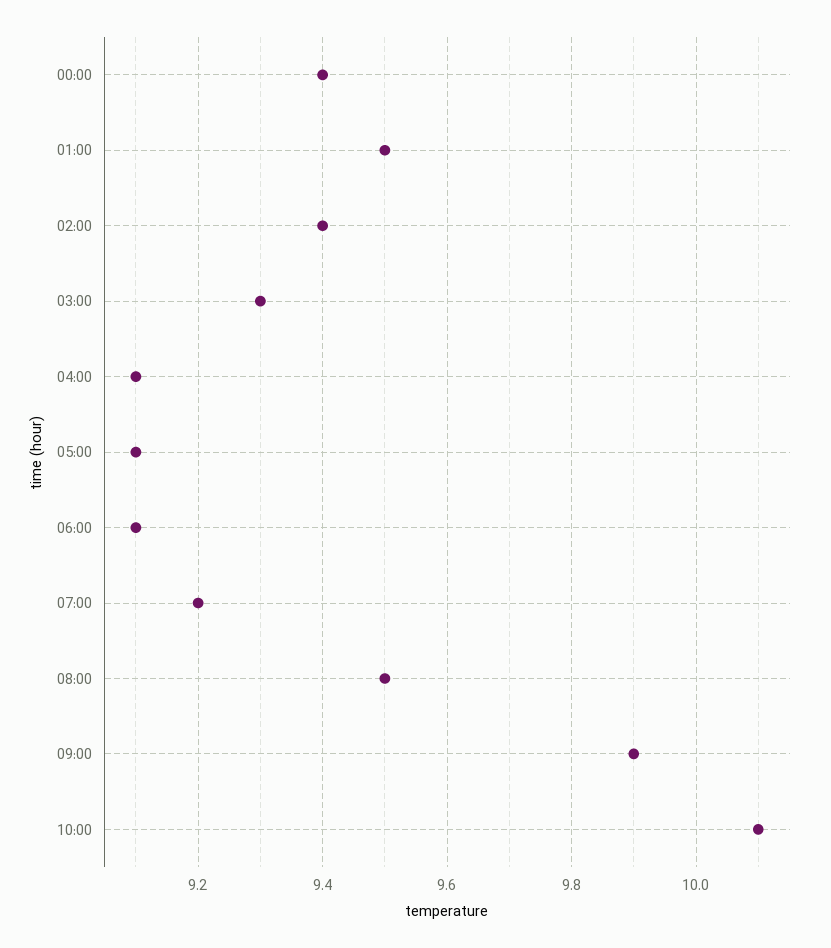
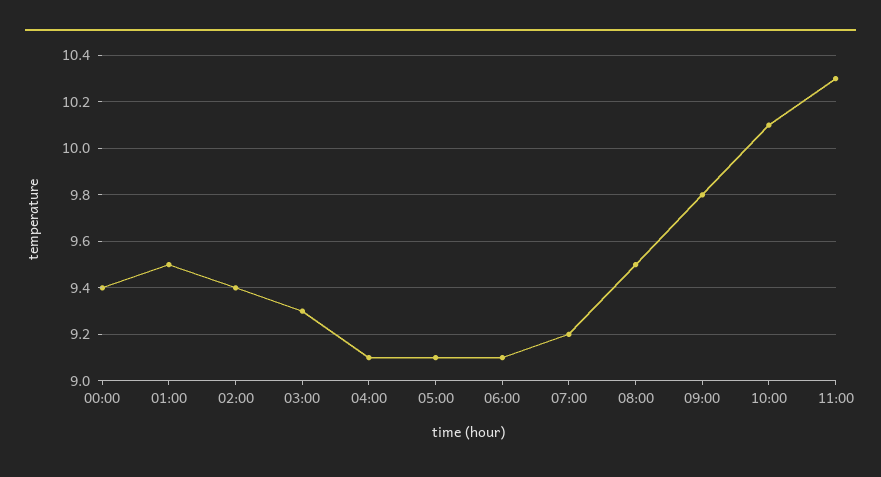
09:00: 9.9 -> 9.8
11:00: none -> 10.3

